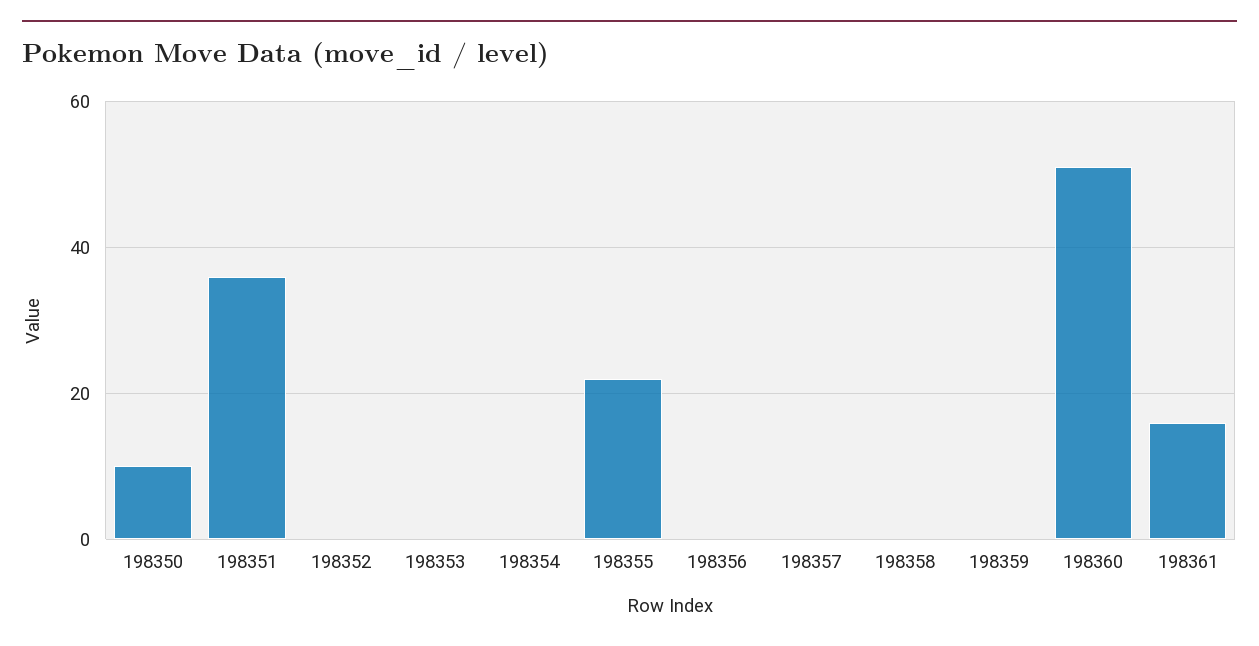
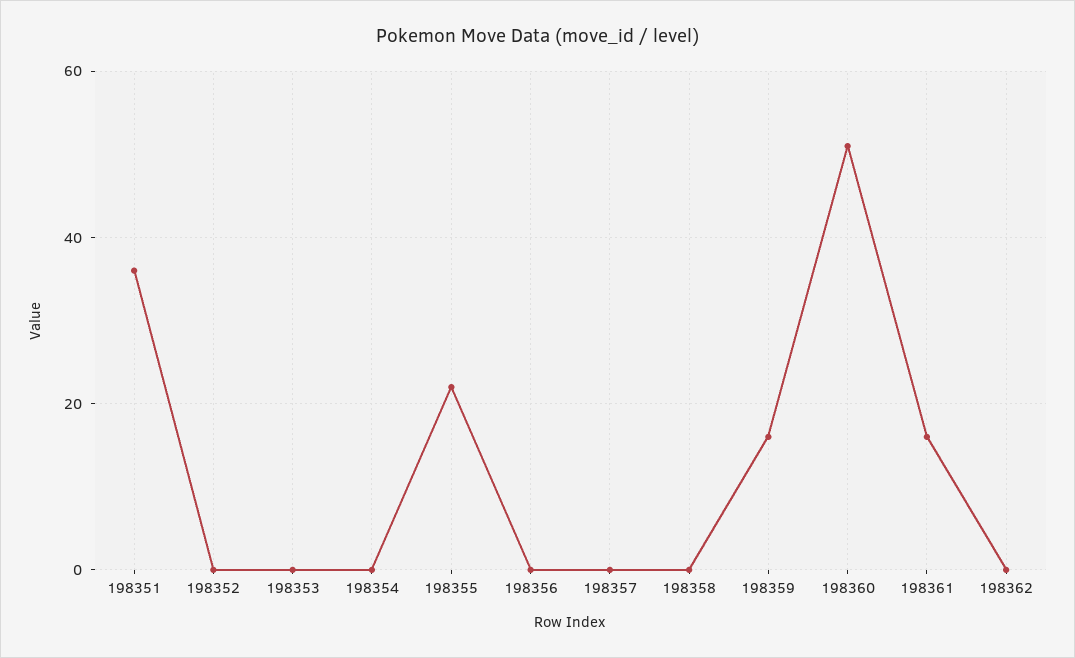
198350: 10 -> none
198359: 0 -> 15
198362: none -> 0

